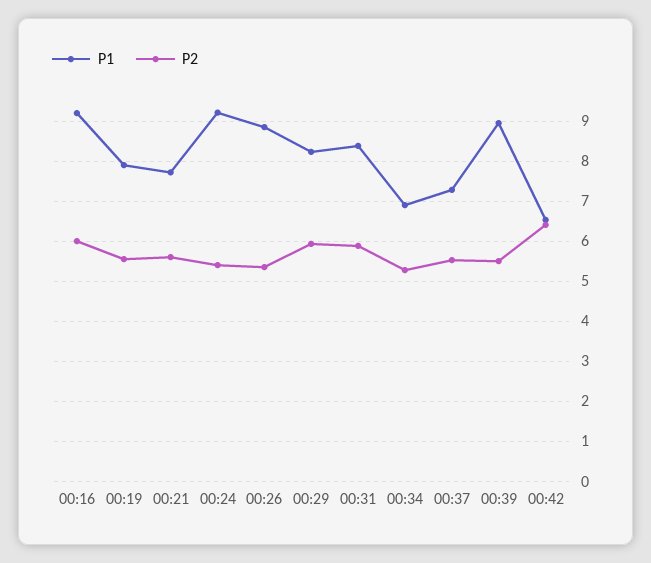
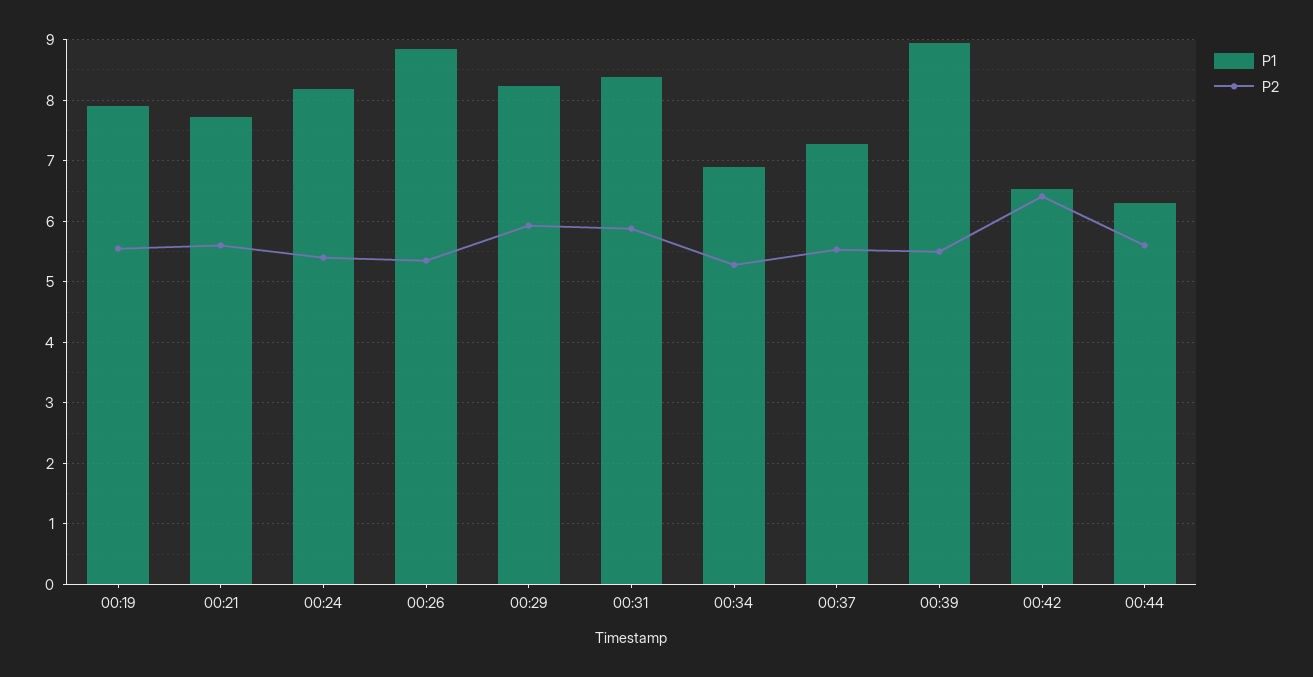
P1, 00:16: 9.2 -> none
P2, 00:16: 6 -> none
P1, 00:24: 9.2 -> 8.2
P1, 00:44: none -> 6.3
P2, 00:44: none -> 5.6

